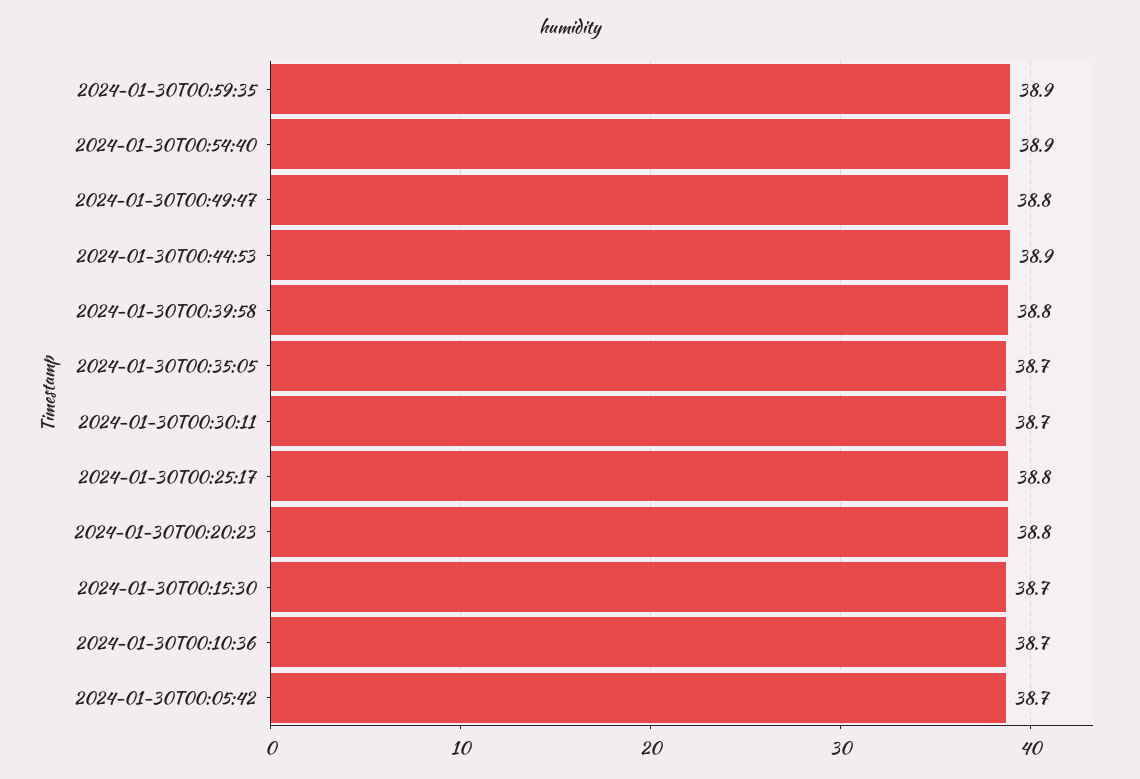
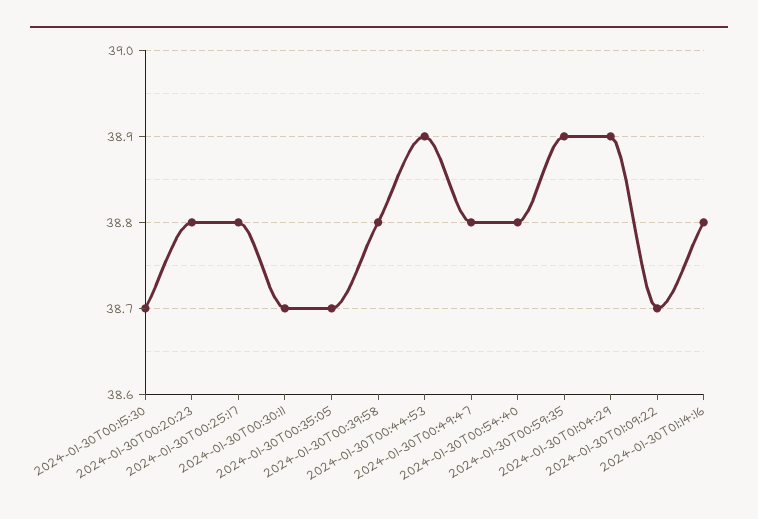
2024-01-30T00:54:40: 38.9 -> 38.8
2024-01-30T00:10:36: 38.7 -> none
2024-01-30T00:05:42: 38.7 -> none
2024-01-30T01:04:29: none -> 38.9
2024-01-30T01:09:22: none -> 38.7
2024-01-30T01:14:16: none -> 38.8

